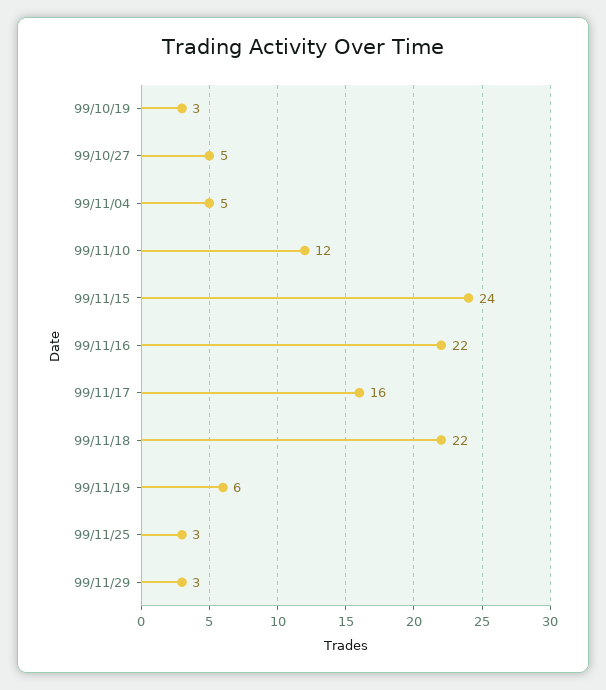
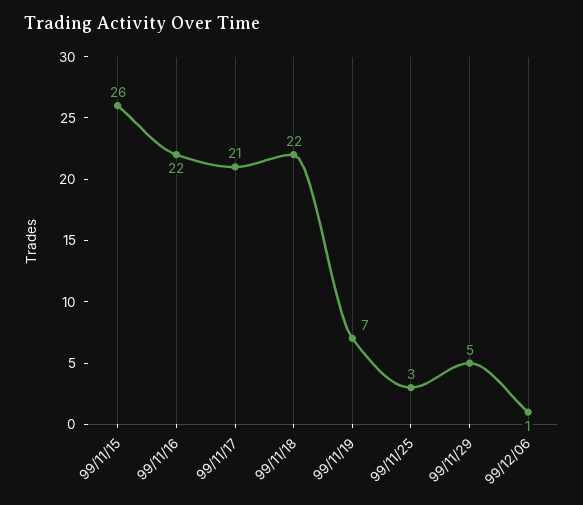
99/10/19: 3 -> none
99/10/27: 5 -> none
99/11/04: 5 -> none
99/11/10: 12 -> none
99/11/15: 24 -> 26
99/11/17: 16 -> 21
99/11/19: 6 -> 7
99/11/29: 3 -> 5
99/12/06: none -> 1

